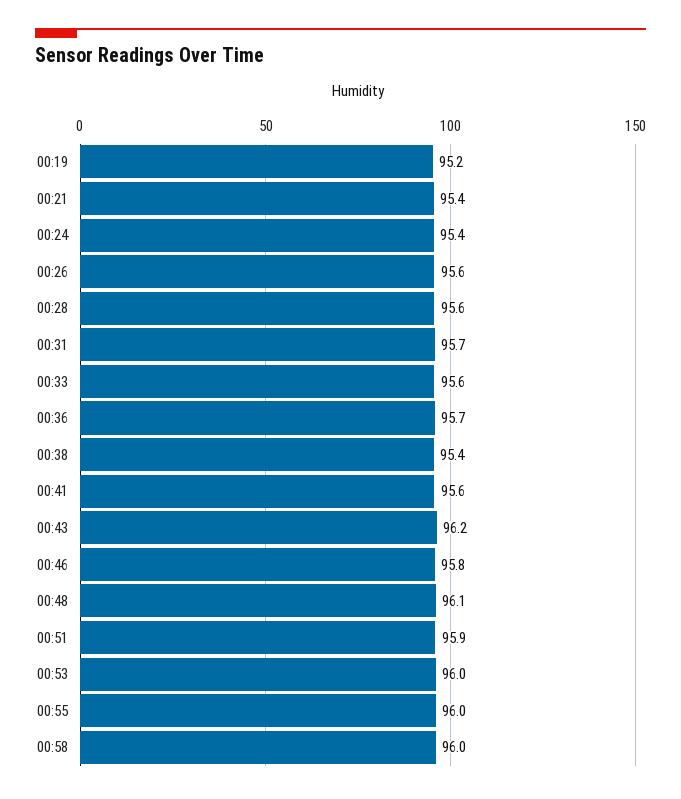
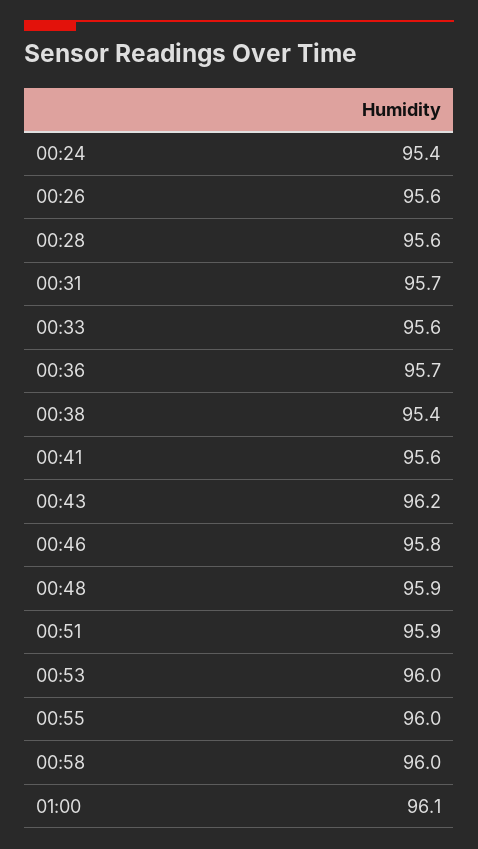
00:19: 95.2 -> none
00:21: 95.4 -> none
00:48: 96.1 -> 95.9
01:00: none -> 96.1

